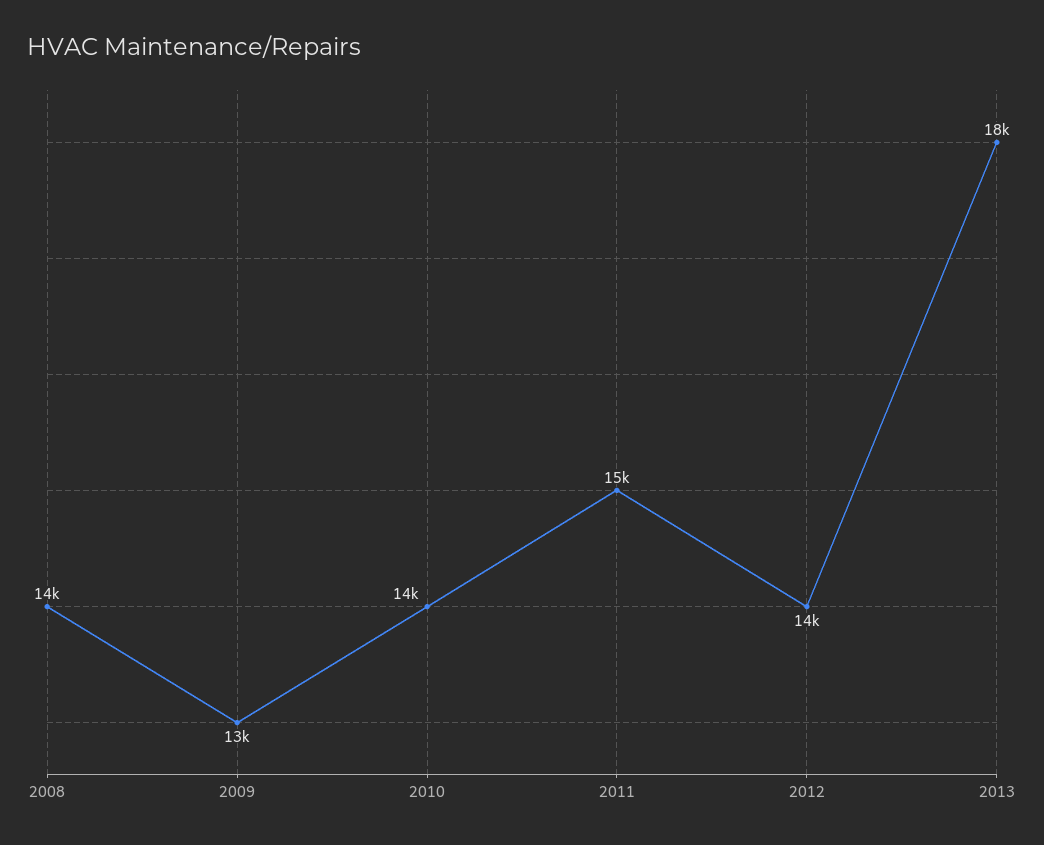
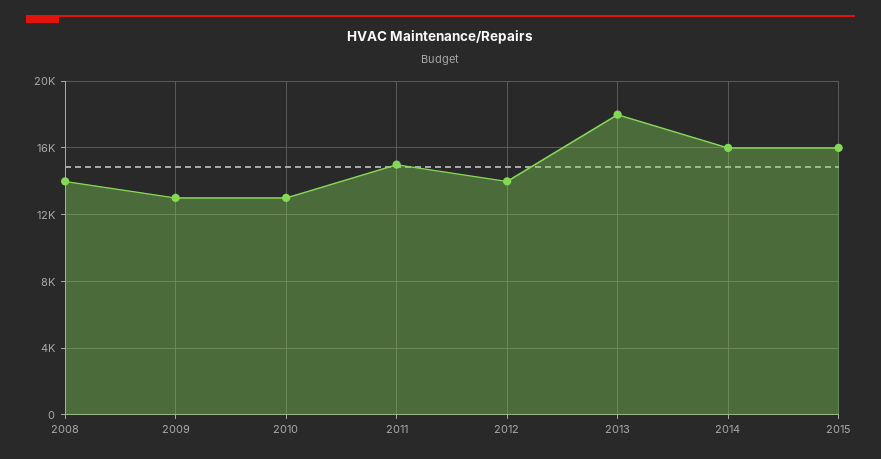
2010: 14000 -> 13000
2014: none -> 16000
2015: none -> 16000

